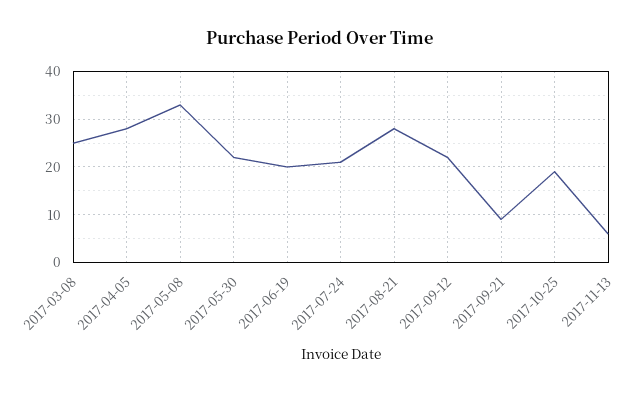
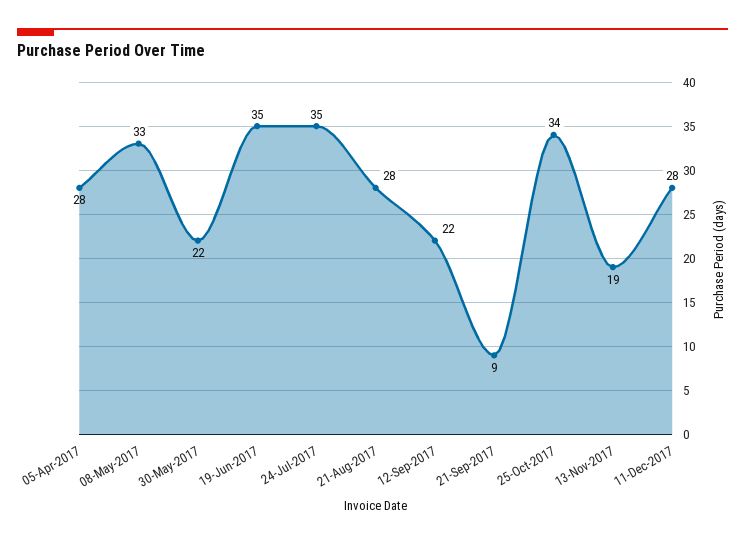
2017-03-08: 25 -> none
2017-06-19: 20 -> 35
2017-07-24: 20 -> 35
2017-10-25: 20 -> 34
2017-11-13: 5 -> 19
11-Dec-2017: none -> 28

